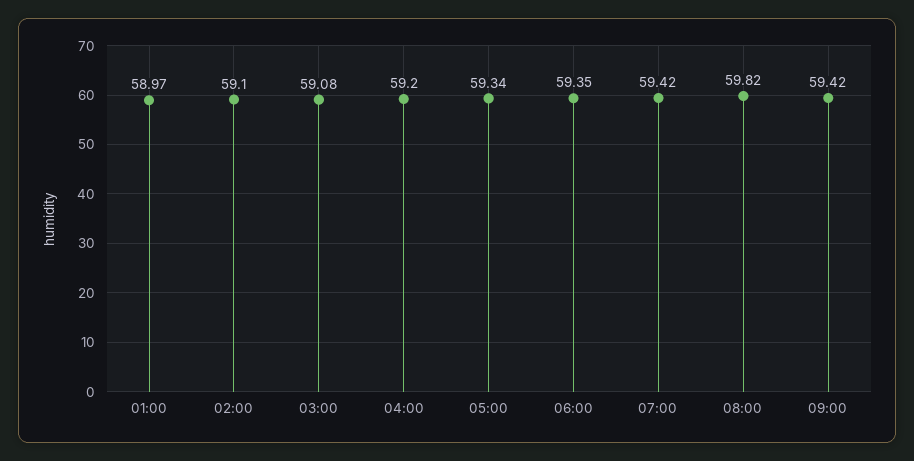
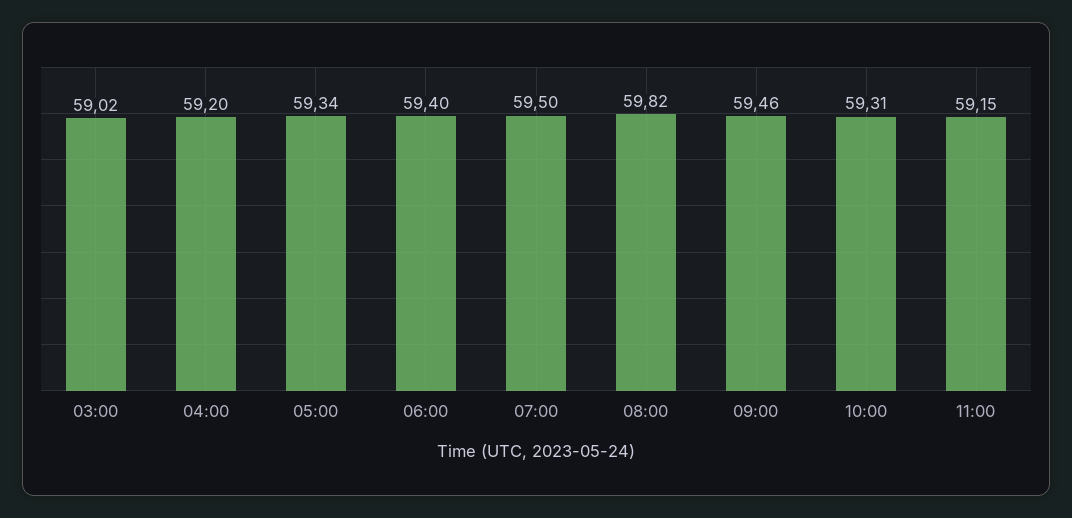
01:00: 58.97 -> none
02:00: 59.1 -> none
03:00: 59.08 -> 59.02
06:00: 59.35 -> 59.4
07:00: 59.42 -> 59.5
09:00: 59.42 -> 59.46
10:00: none -> 59.31
11:00: none -> 59.15

